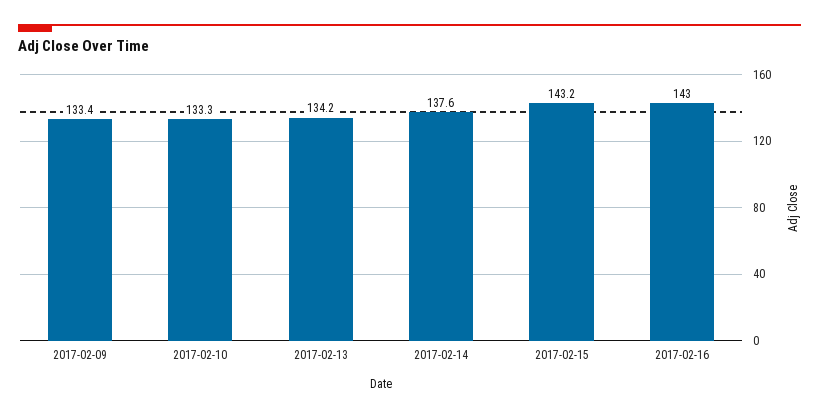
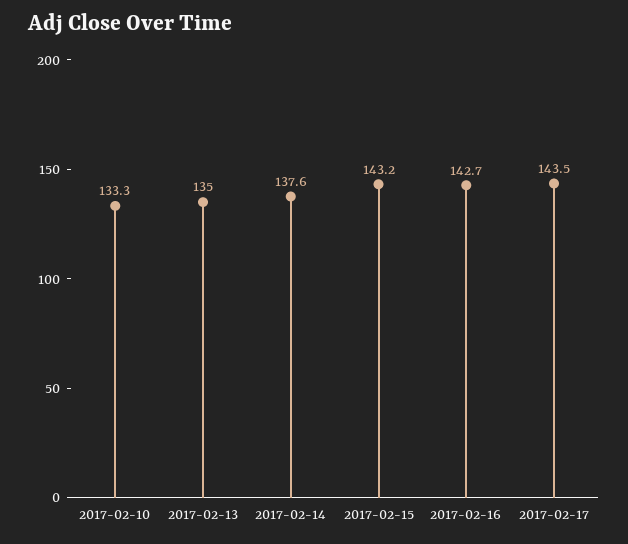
2017-02-09: 133.4 -> none
2017-02-13: 134.2 -> 135
2017-02-16: 143 -> 142.7
2017-02-17: none -> 143.5

